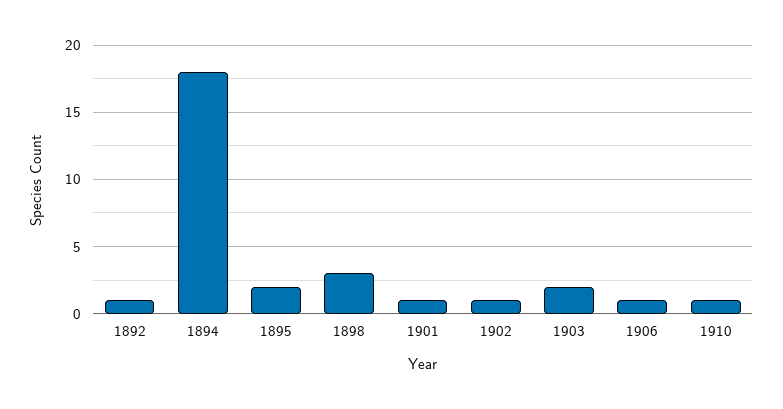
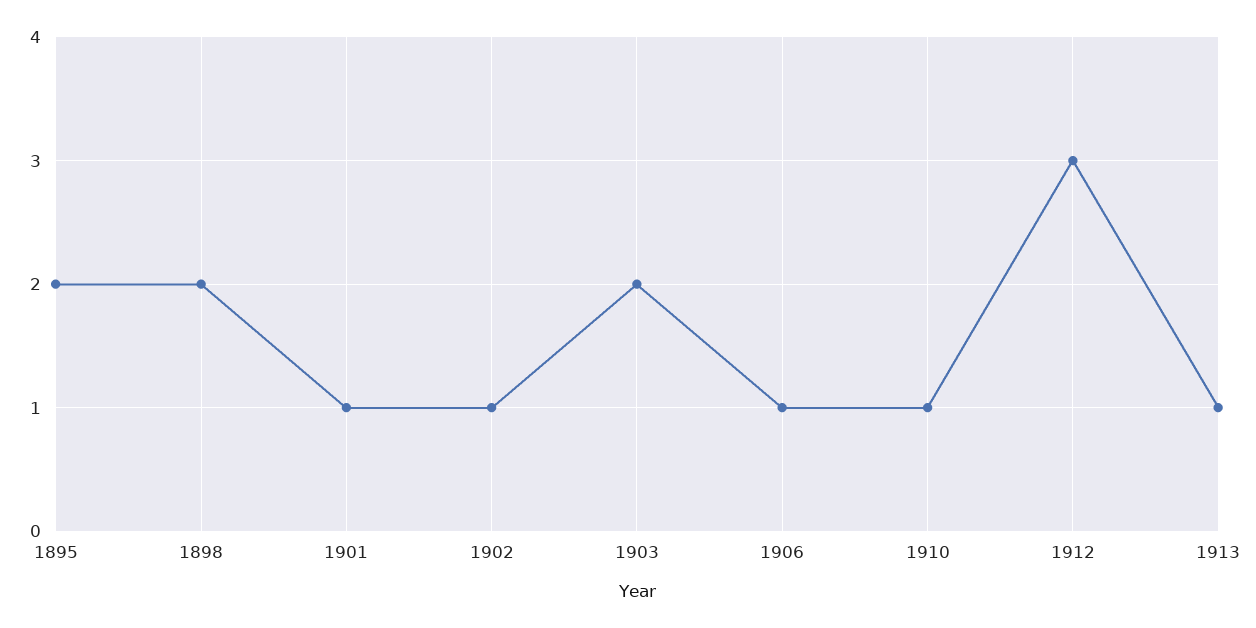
1892: 1 -> none
1894: 18 -> none
1898: 3 -> 2
1912: none -> 3
1913: none -> 1

